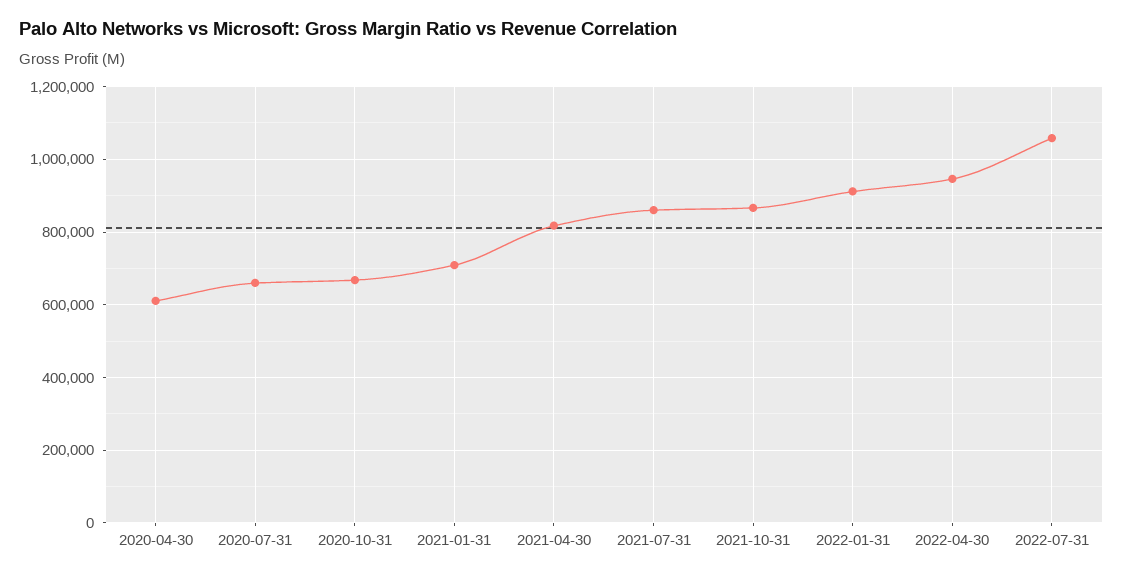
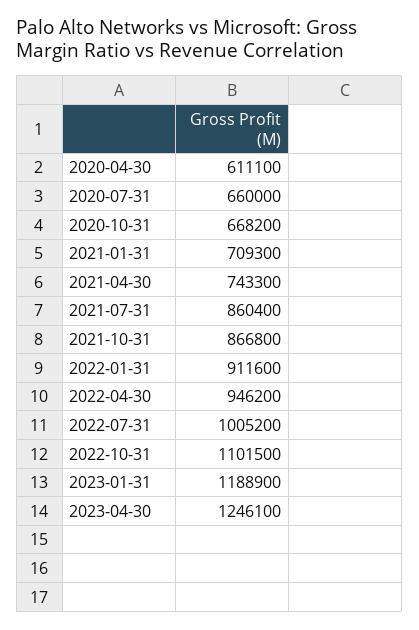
2021-04-30: 820000 -> 743300
2022-07-31: 1060000 -> 1005200
2022-10-31: none -> 1101500
2023-01-31: none -> 1188900
2023-04-30: none -> 1246100

